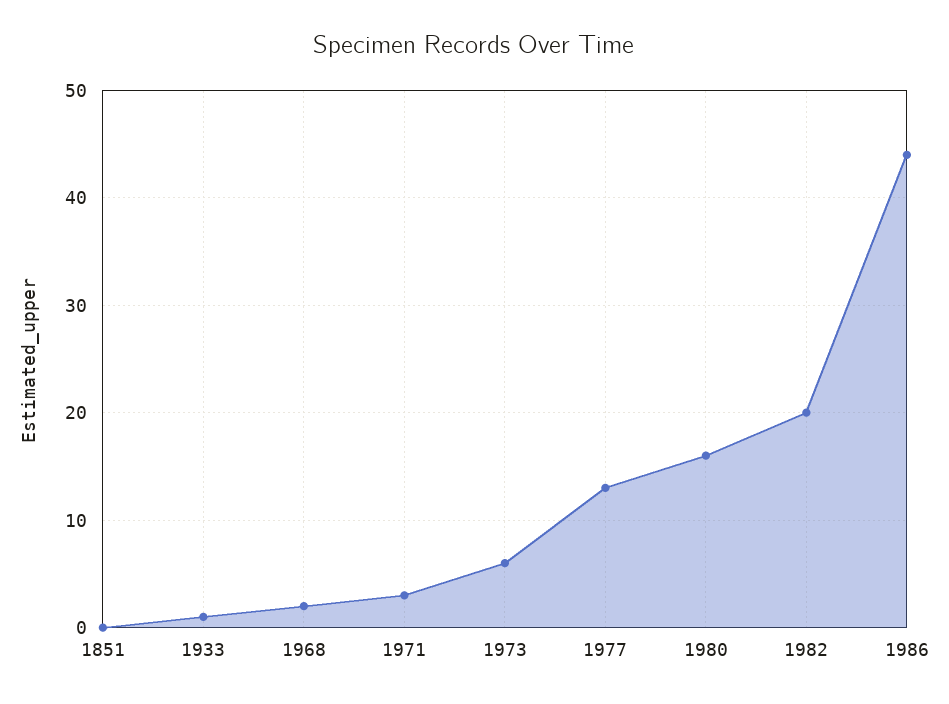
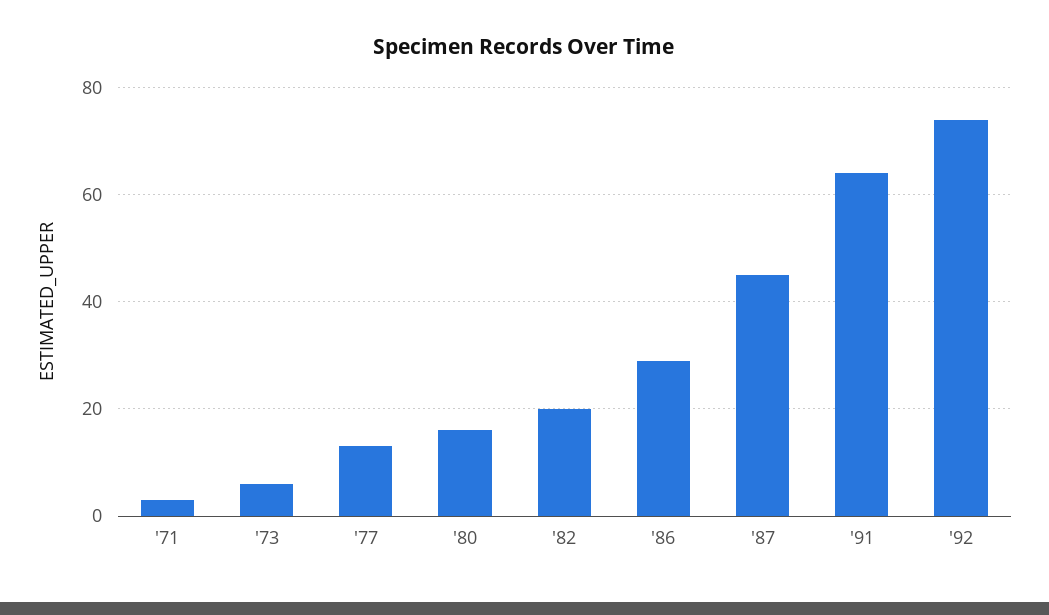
1851: 0 -> none
1933: 1 -> none
1968: 2 -> none
1986: 44 -> 30
'87: none -> 45
'91: none -> 65
'92: none -> 75

